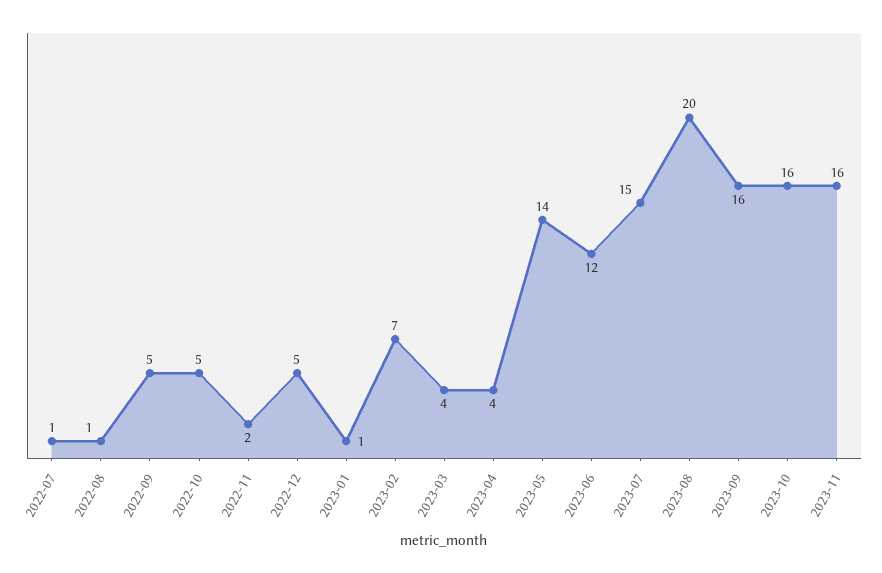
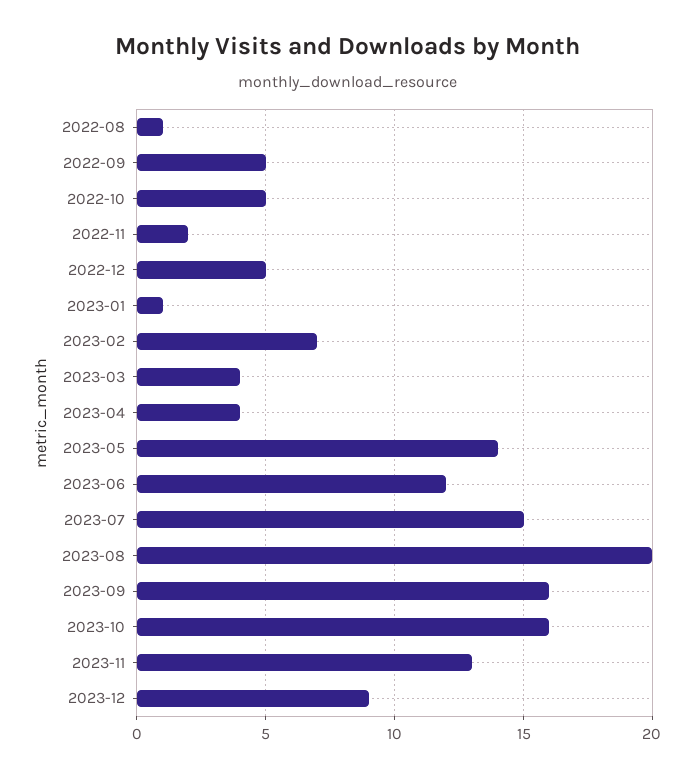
2022-07: 1 -> none
2023-11: 16 -> 13
2023-12: none -> 9

